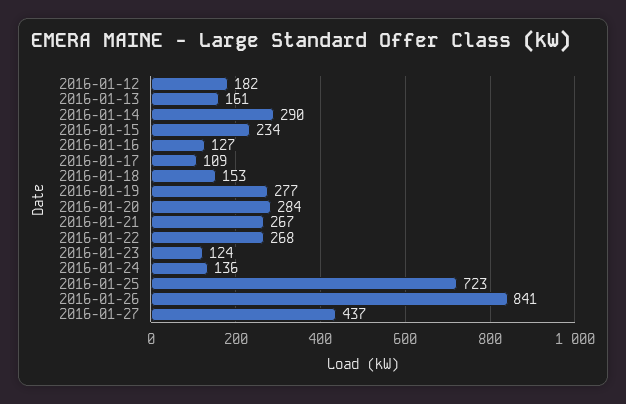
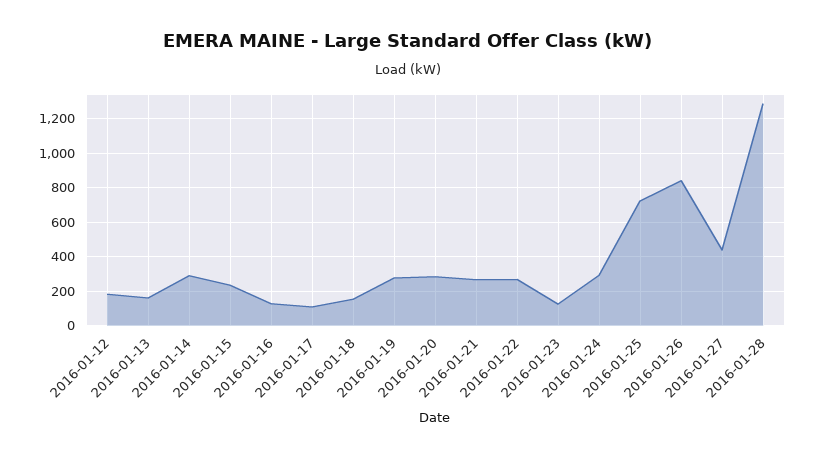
2016-01-24: 136 -> 300
2016-01-28: none -> 1300

